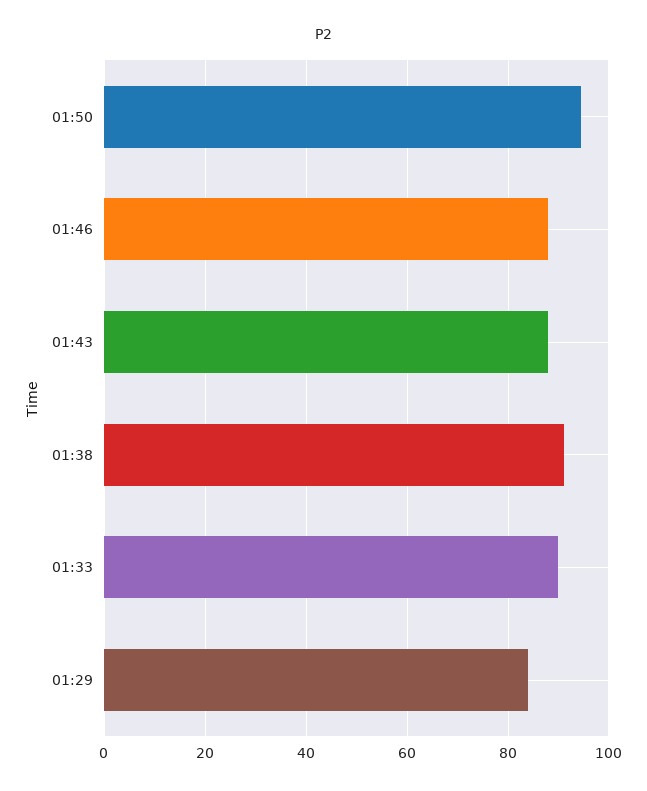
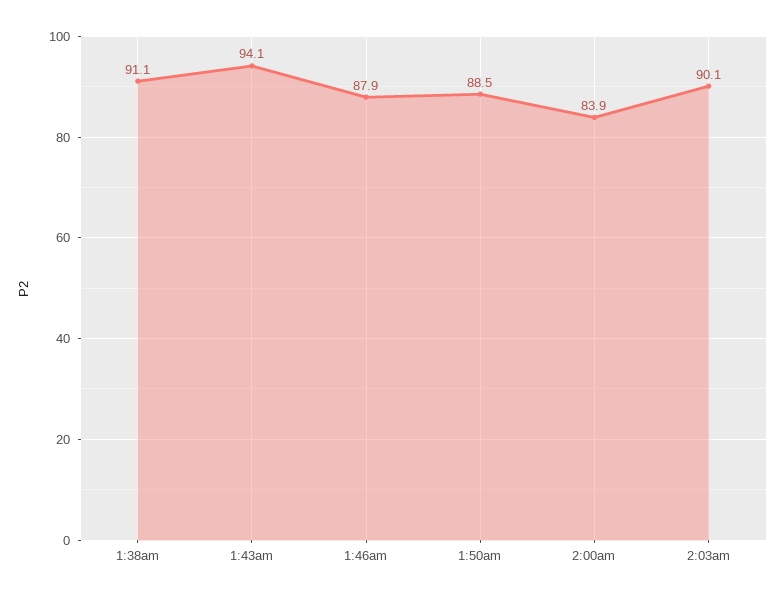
01:50: 94 -> 88.5
01:43: 88 -> 94.1
01:33: 90 -> none
01:29: 84 -> none
2:00am: none -> 83.9
2:03am: none -> 90.1

